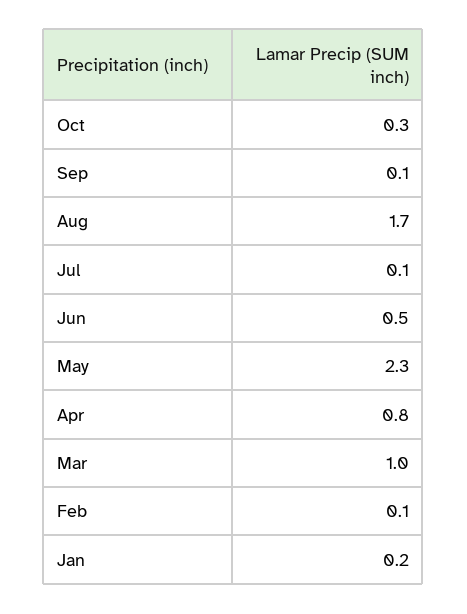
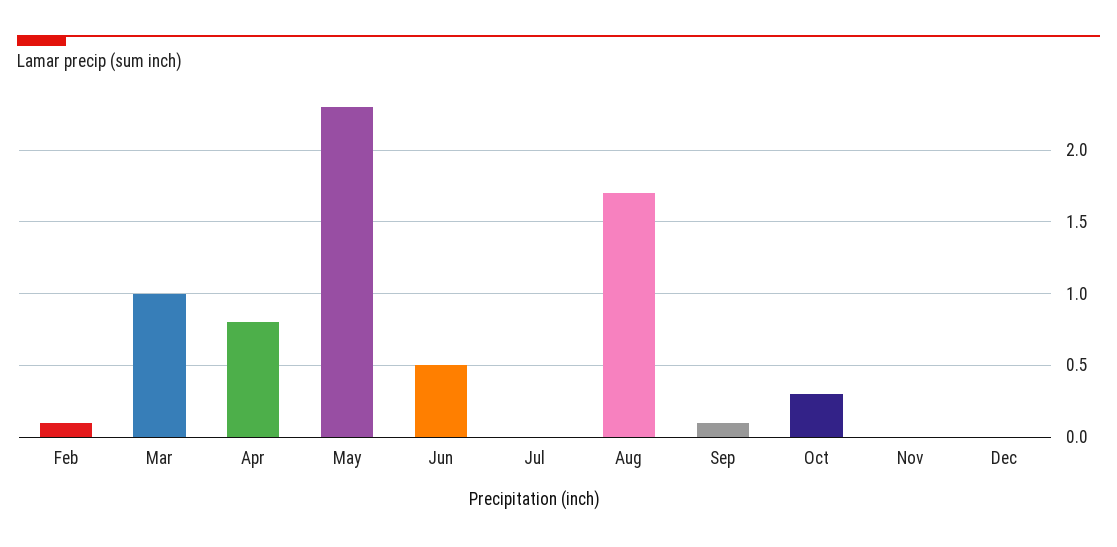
Jul: 0.1 -> 0
Jan: 0.2 -> none
Nov: none -> 0
Dec: none -> 0

